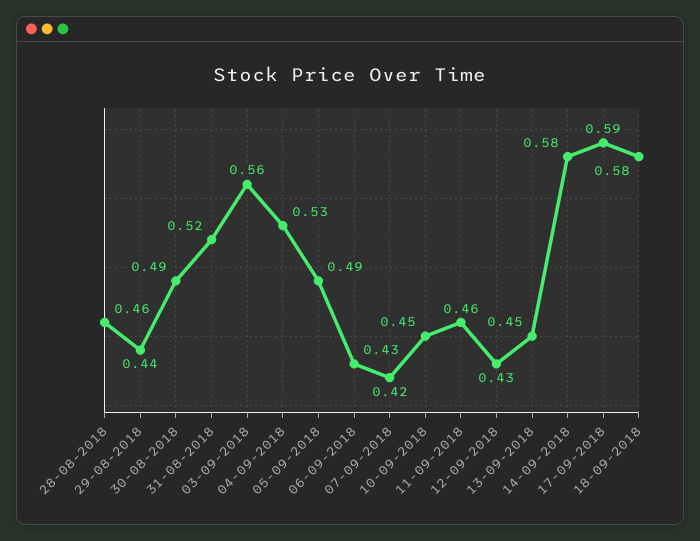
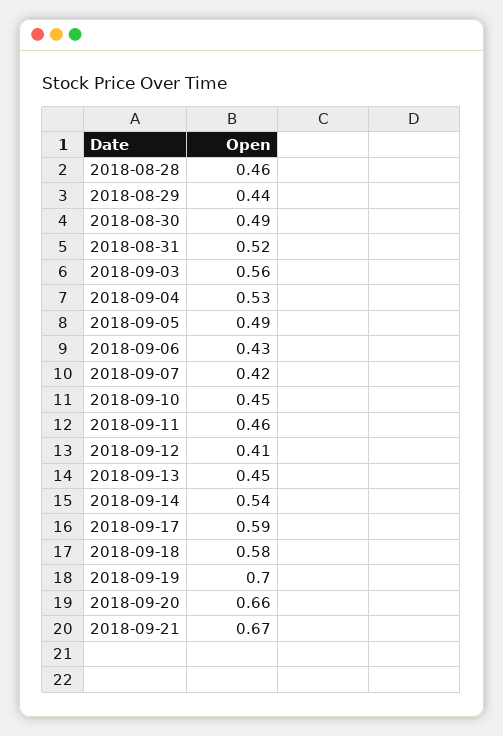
12-09-2018: 0.43 -> 0.41
14-09-2018: 0.58 -> 0.54
2018-09-19: none -> 0.7
2018-09-20: none -> 0.66
2018-09-21: none -> 0.67

